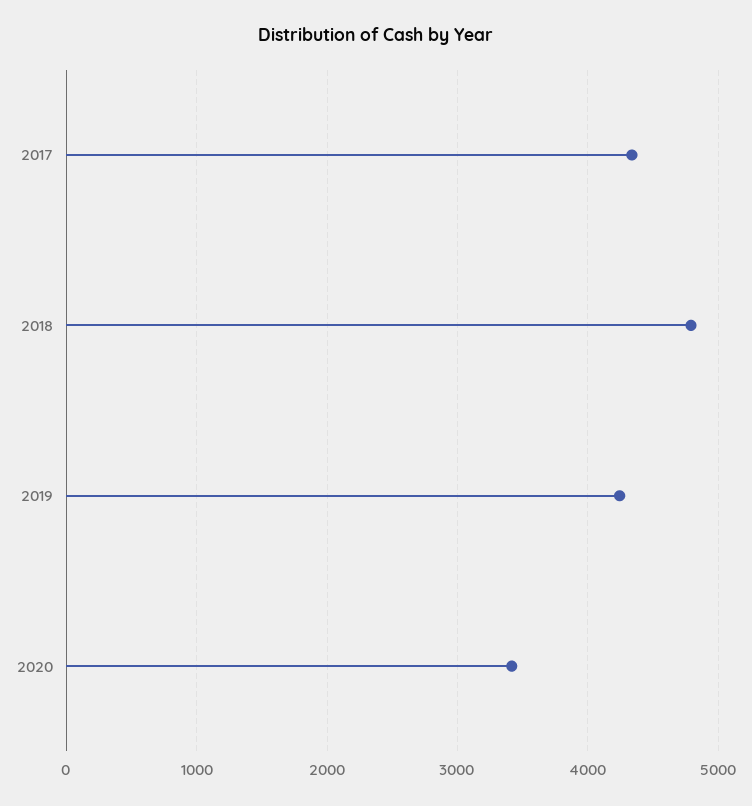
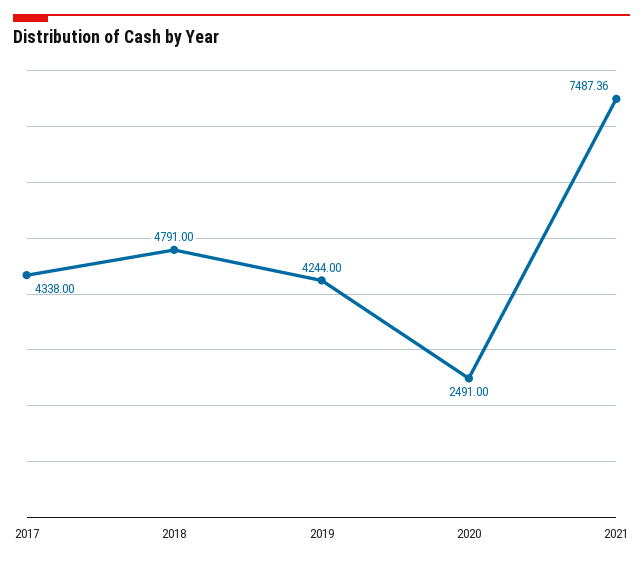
2020: 3400 -> 2491
2021: none -> 7487.36

